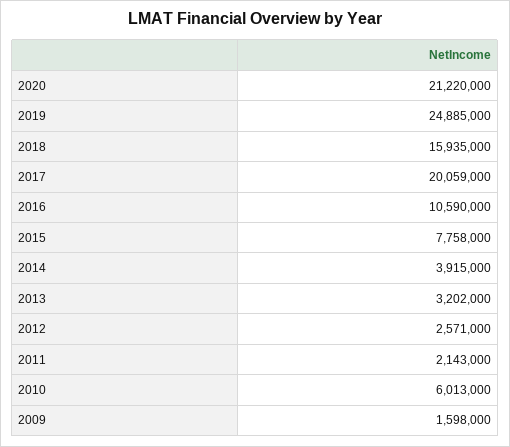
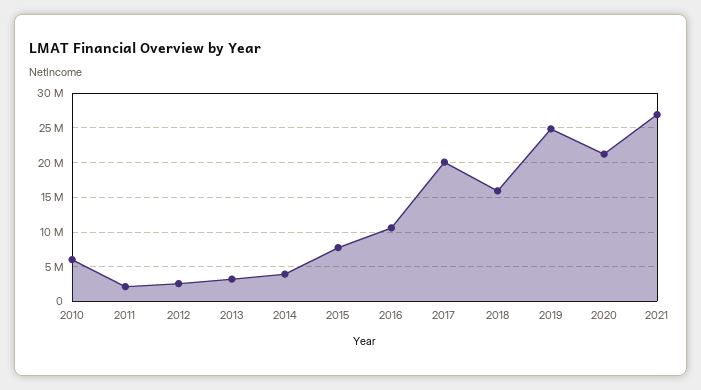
2009: 1598000 -> none
2021: none -> 27000000

